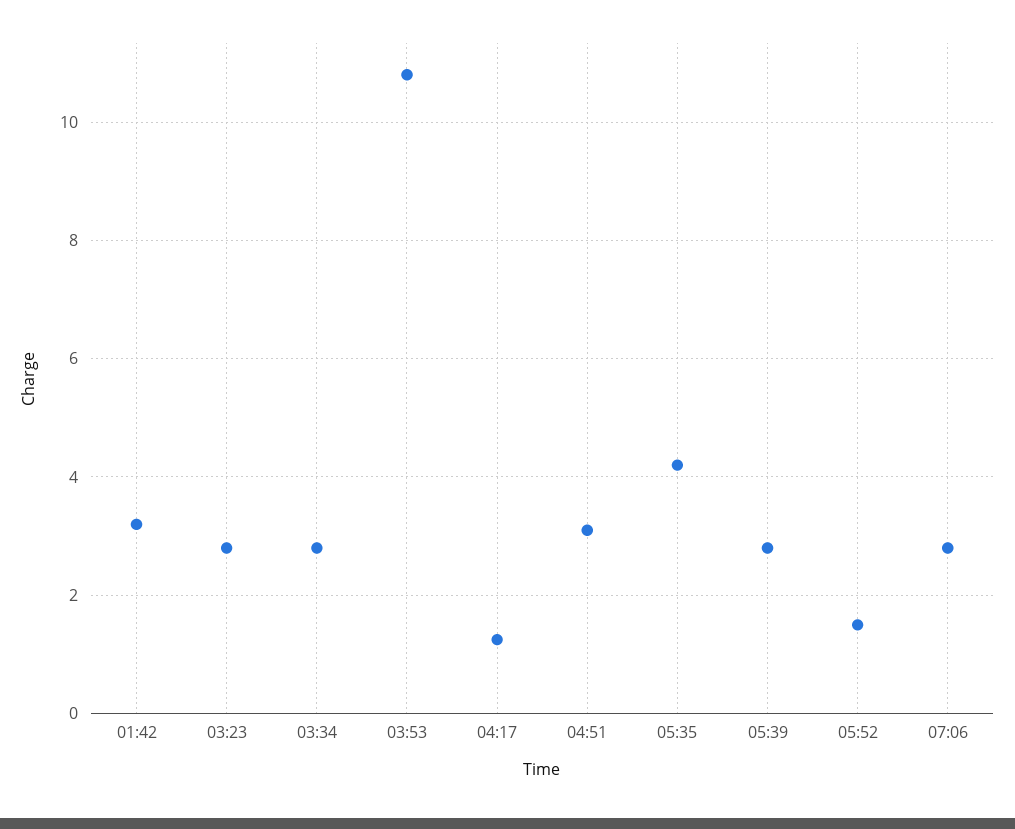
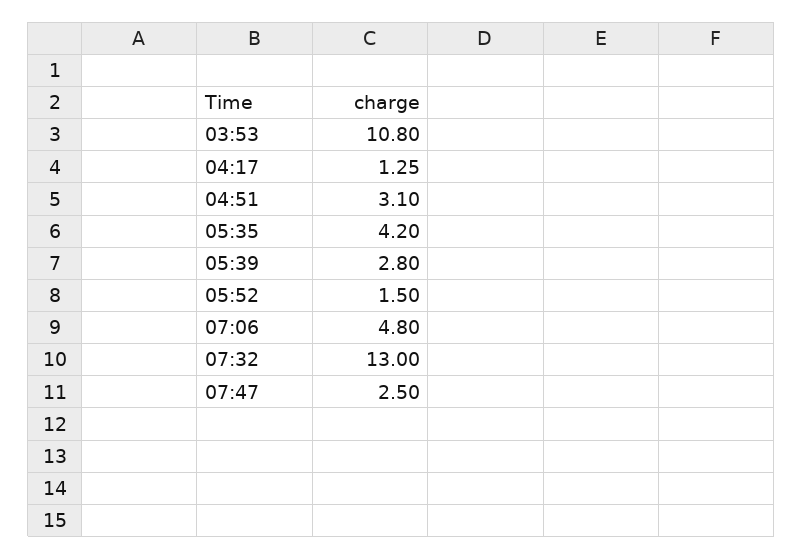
01:42: 3.2 -> none
03:23: 2.8 -> none
03:34: 2.8 -> none
07:06: 2.8 -> 4.8
07:32: none -> 13
07:47: none -> 2.5

